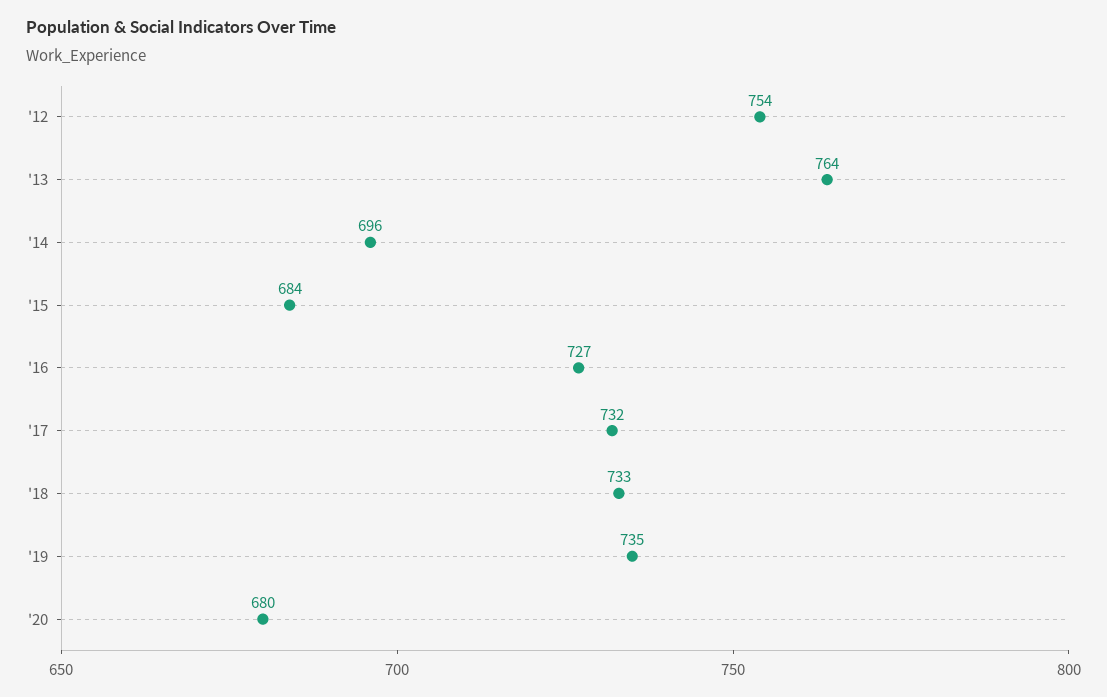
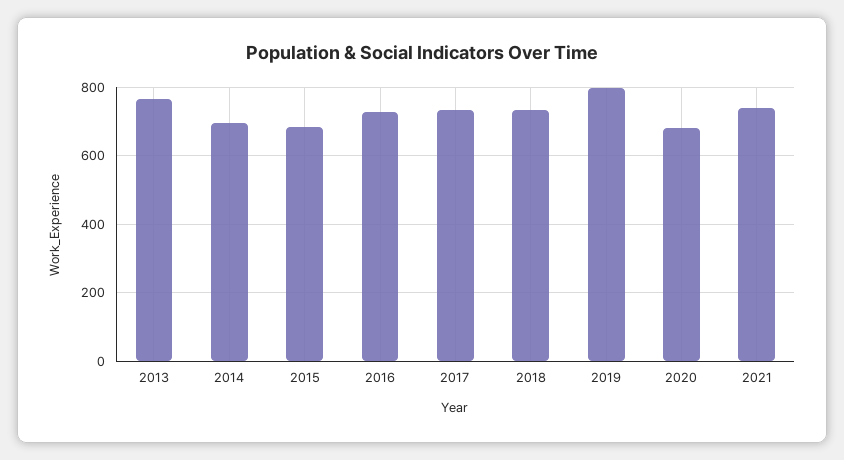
'12: 754 -> none
'19: 735 -> 800
2021: none -> 740

